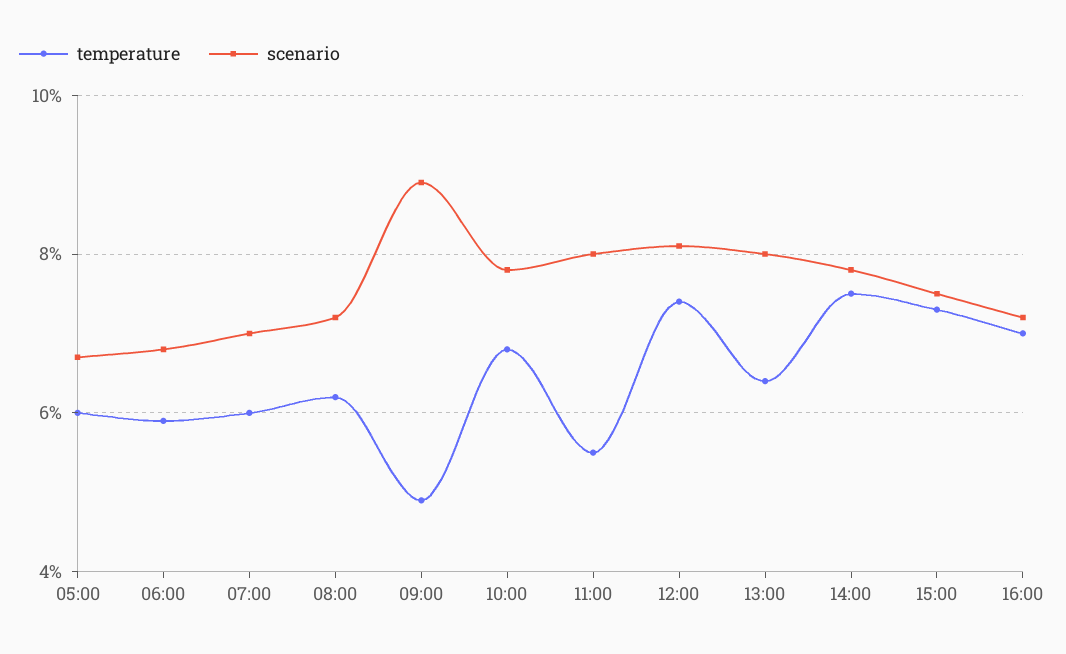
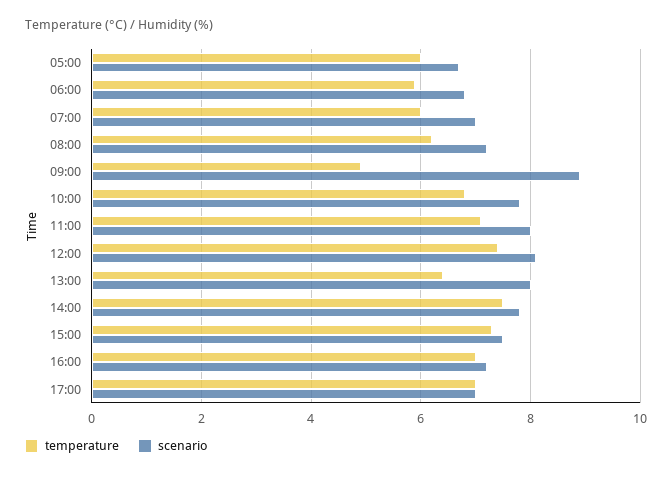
temperature, 11:00: 5.5 -> 7
temperature, 17:00: none -> 7
scenario, 17:00: none -> 7

